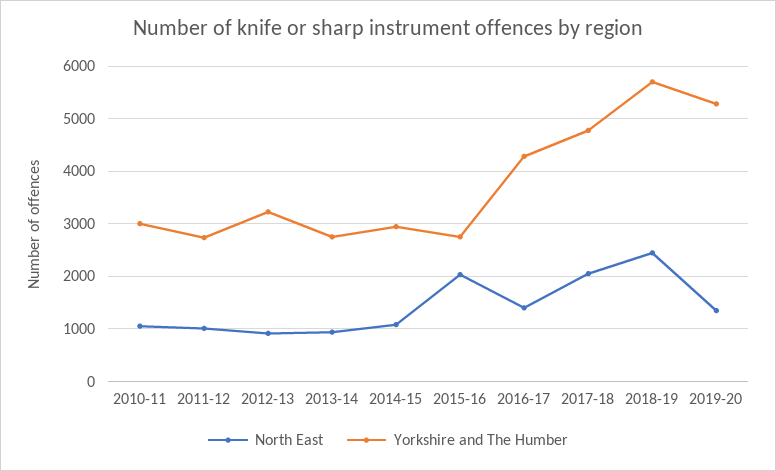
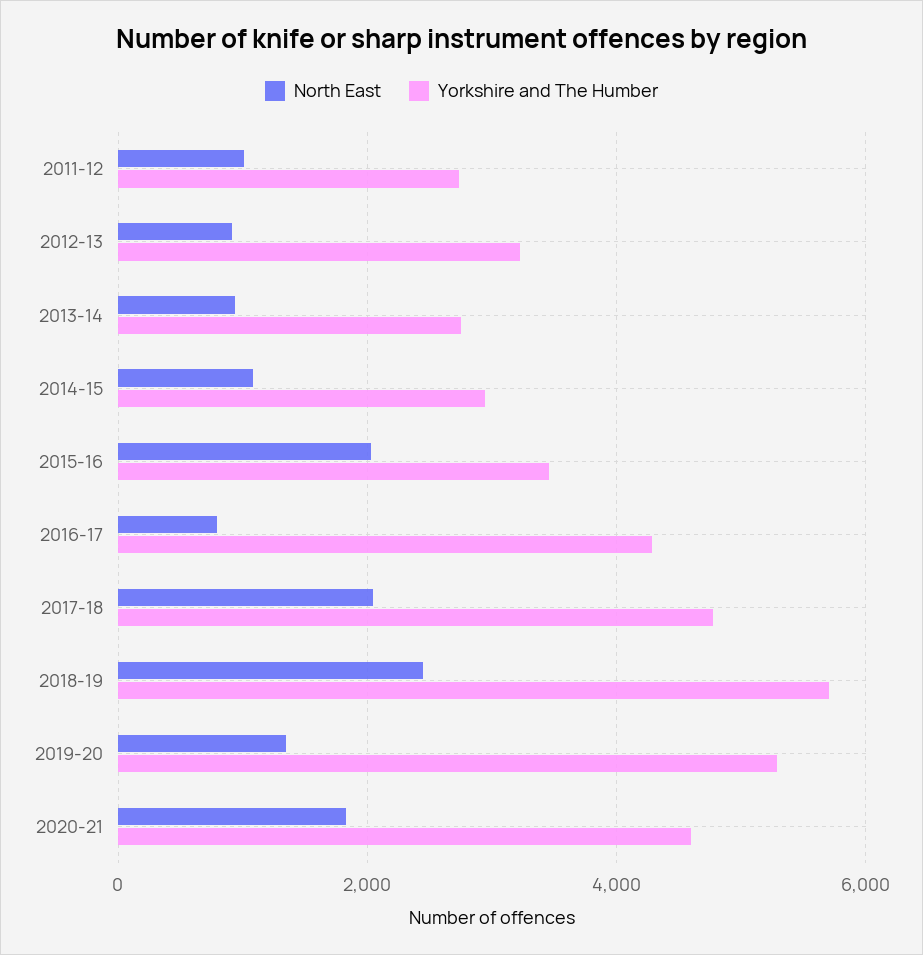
North East, 2010-11: 1000 -> none
Yorkshire and The Humber, 2010-11: 3000 -> none
Yorkshire and The Humber, 2015-16: 2800 -> 3400
North East, 2016-17: 1400 -> 800
North East, 2020-21: none -> 1800
Yorkshire and The Humber, 2020-21: none -> 4600

